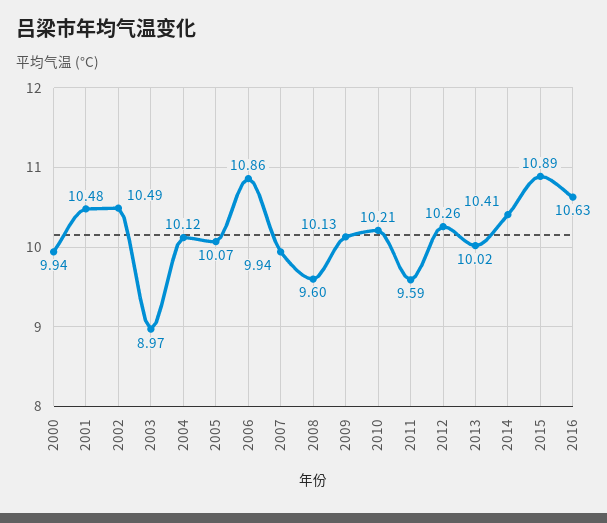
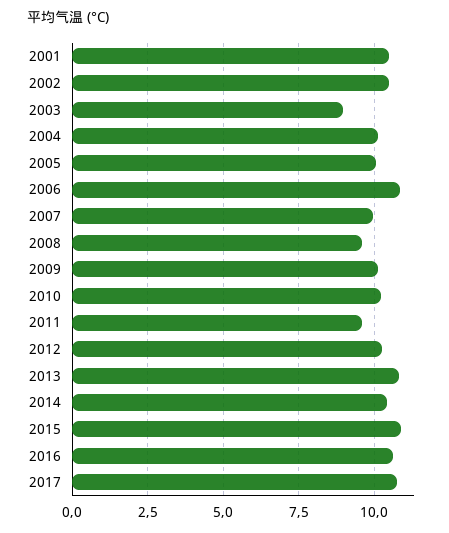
2000: 9.94 -> none
2013: 10.02 -> 10.75
2017: none -> 10.75

